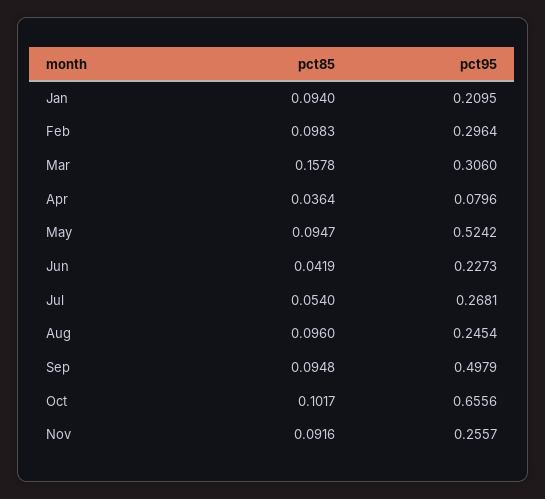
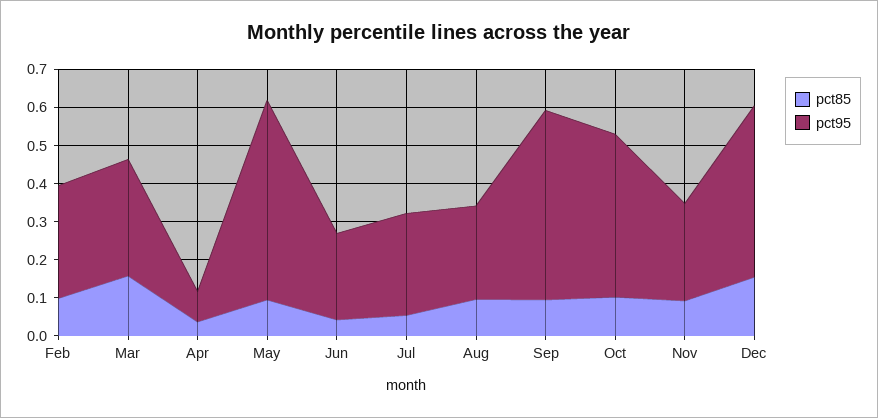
pct85, Jan: 0.094 -> none
pct95, Jan: 0.2095 -> none
pct95, Oct: 0.6556 -> 0.425
pct85, Dec: none -> 0.15
pct95, Dec: none -> 0.45

